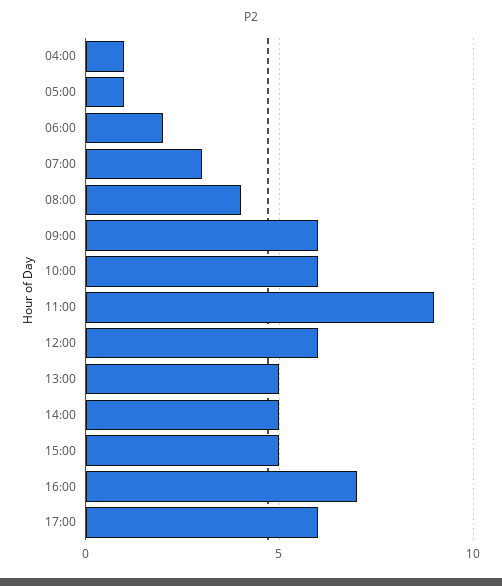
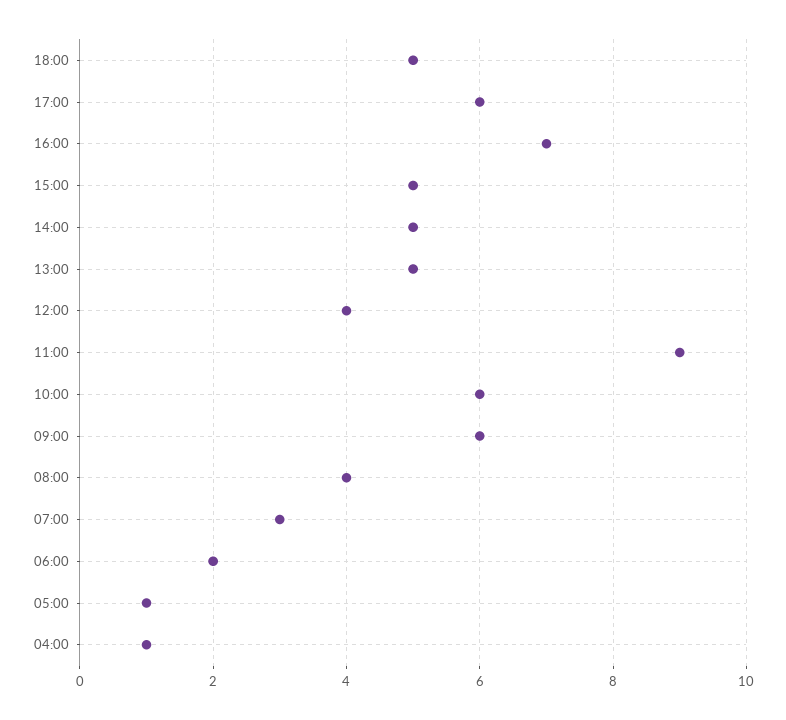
12:00: 6 -> 4
18:00: none -> 5

